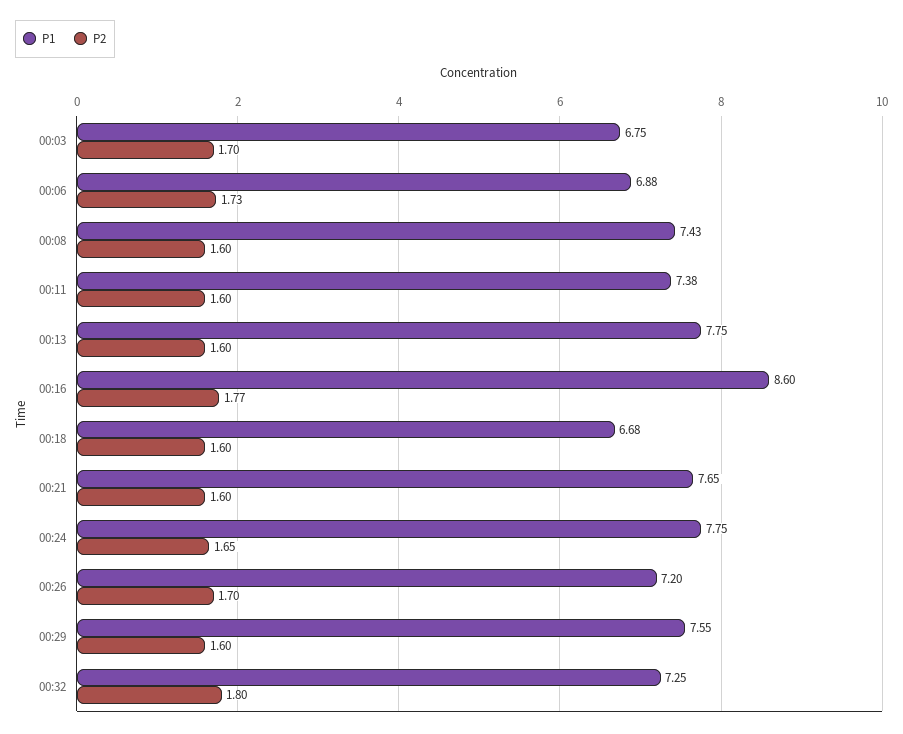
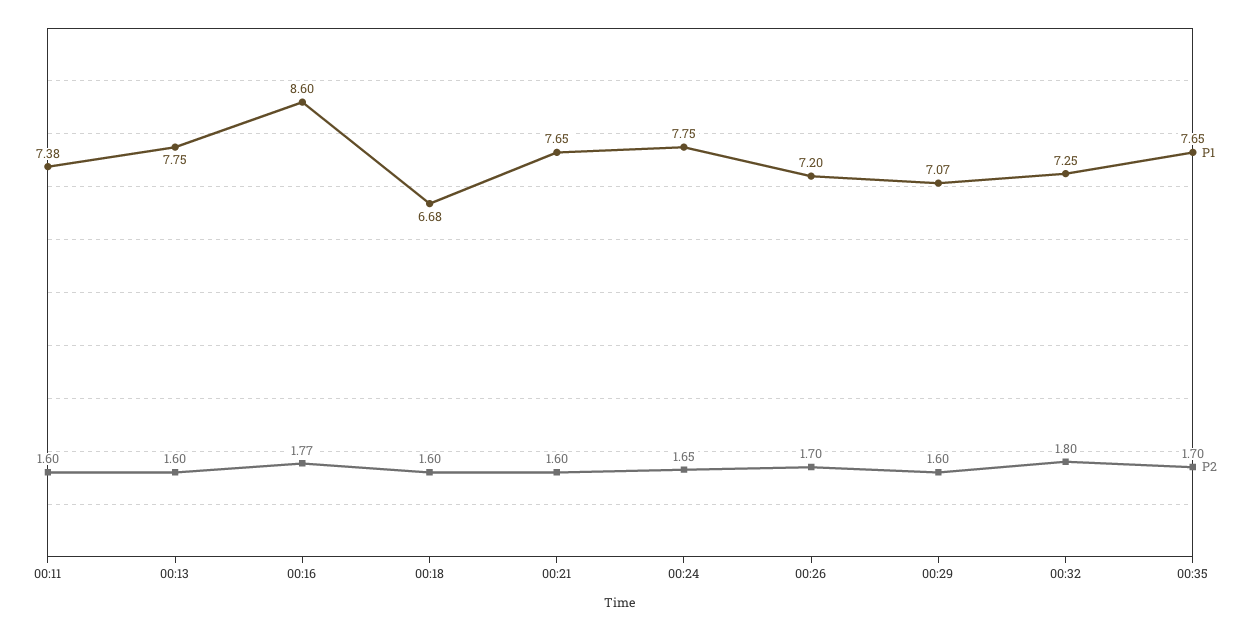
P1, 00:03: 6.75 -> none
P2, 00:03: 1.7 -> none
P1, 00:06: 6.88 -> none
P2, 00:06: 1.73 -> none
P1, 00:08: 7.43 -> none
P2, 00:08: 1.6 -> none
P1, 00:29: 7.55 -> 7.07
P1, 00:35: none -> 7.65
P2, 00:35: none -> 1.7

